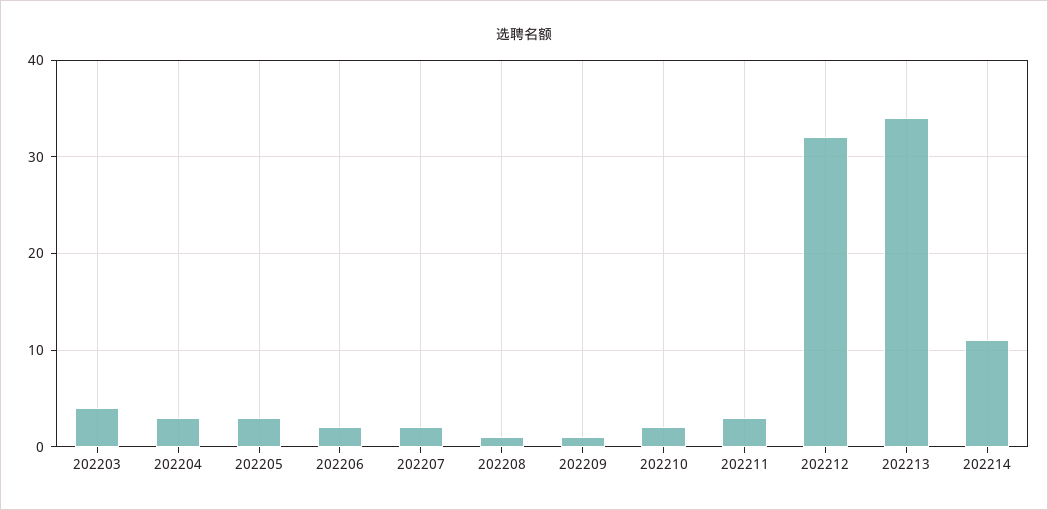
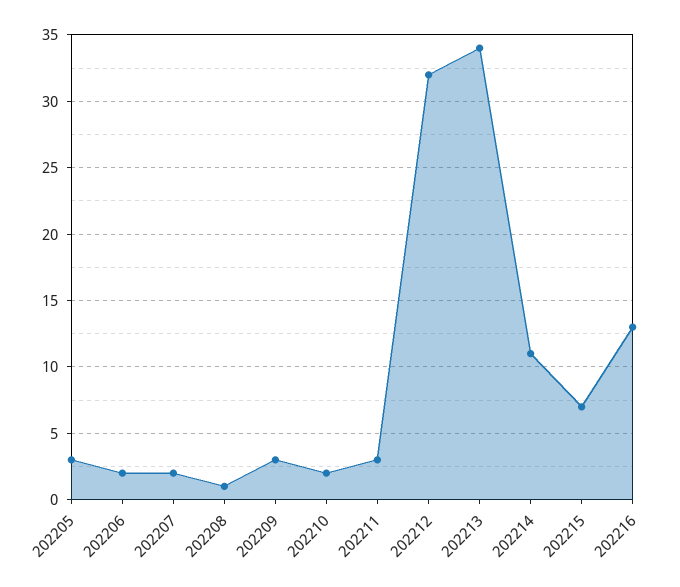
202203: 4 -> none
202204: 3 -> none
202209: 1 -> 3
202215: none -> 7
202216: none -> 13

